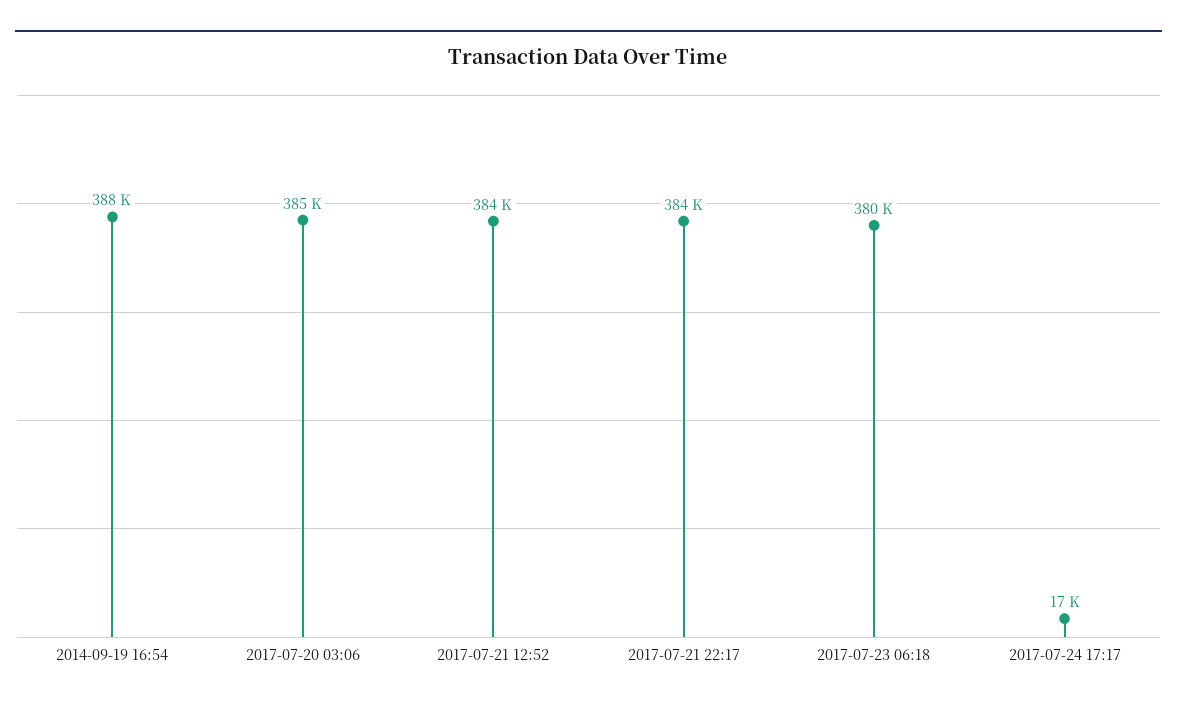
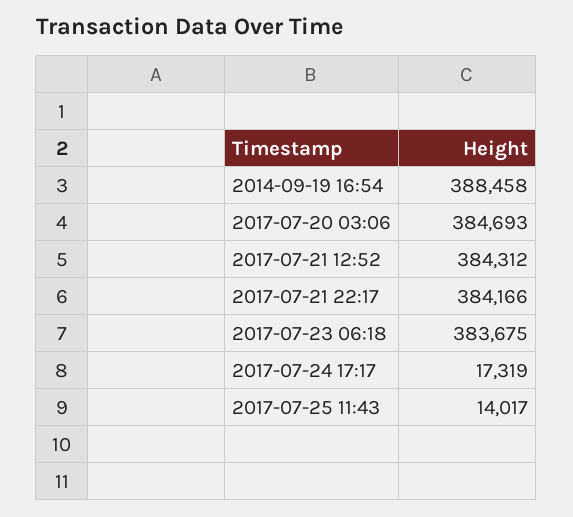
2017-07-23 06:18: 380000 -> 383675
2017-07-25 11:43: none -> 14017

